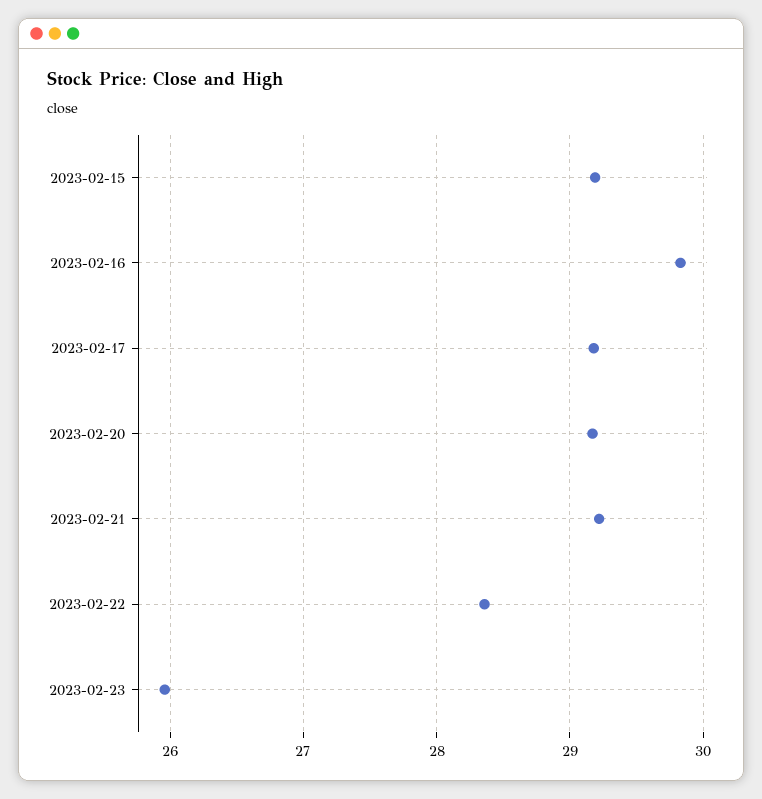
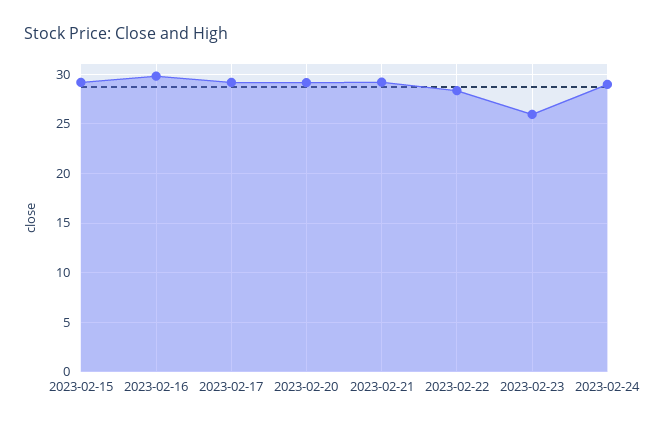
2023-02-24: none -> 29

